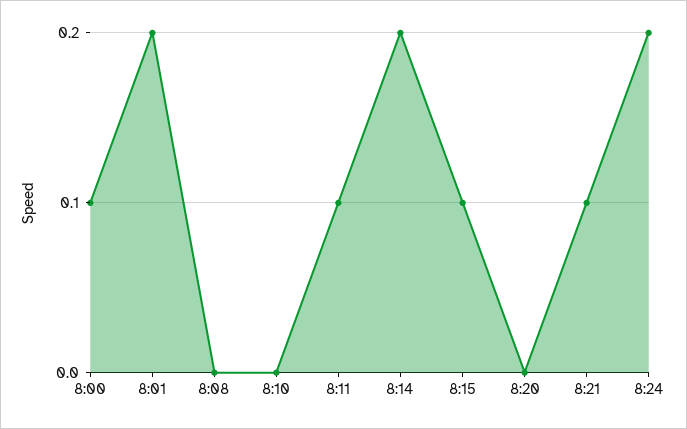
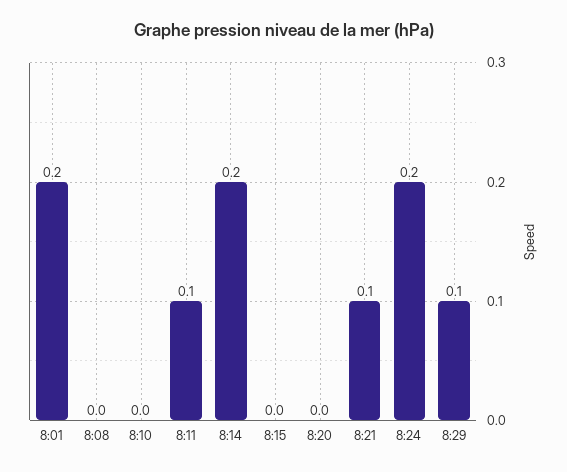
8:00: 0.1 -> none
8:15: 0.1 -> 0
8:29: none -> 0.1

